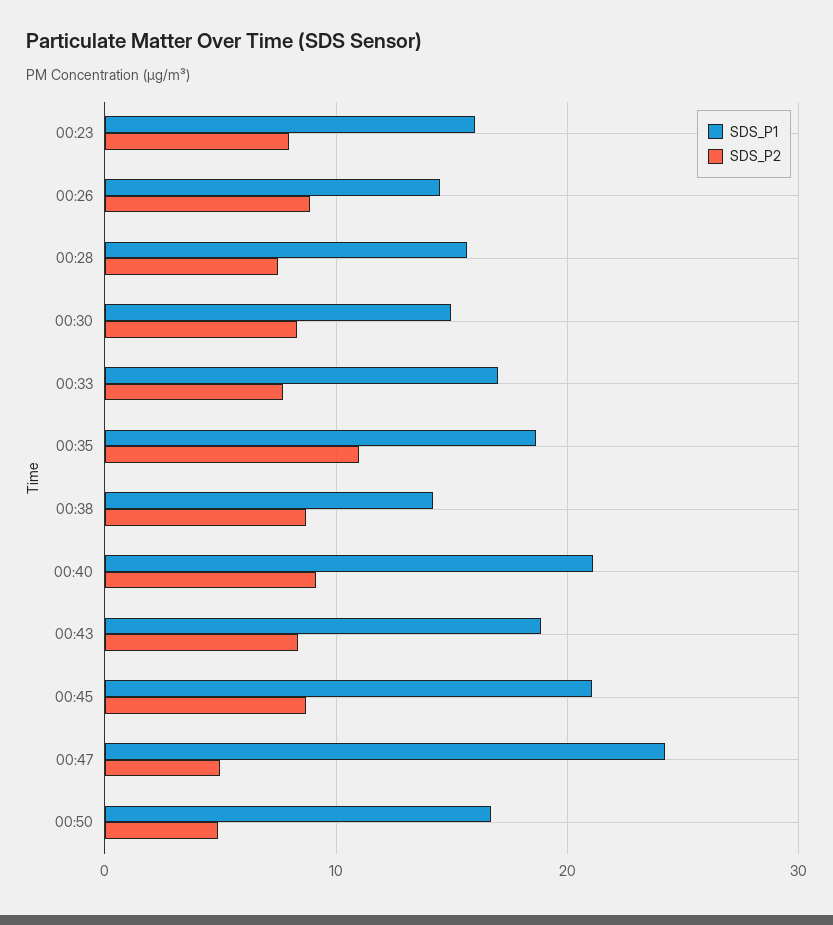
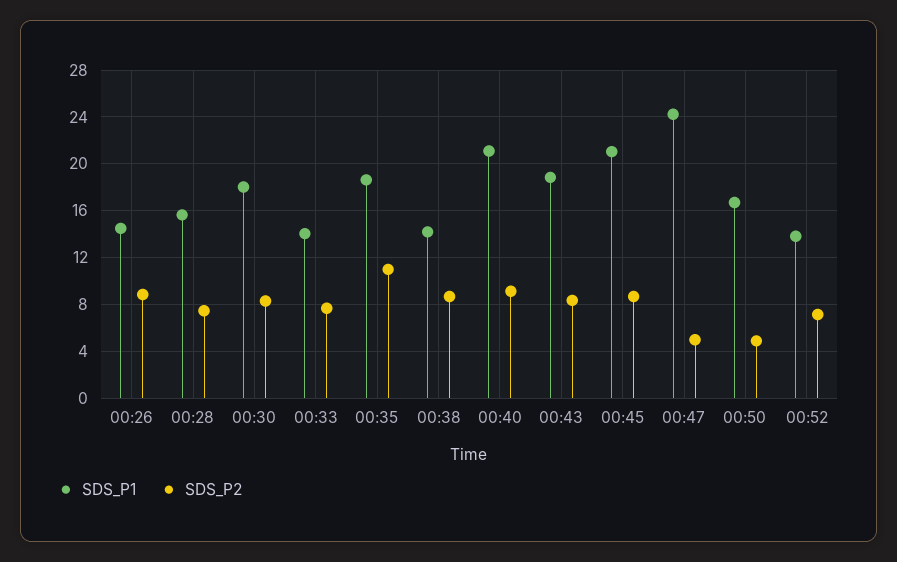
SDS_P1, 00:23: 16 -> none
SDS_P2, 00:23: 8 -> none
SDS_P1, 00:30: 15 -> 18
SDS_P1, 00:33: 17 -> 14
SDS_P1, 00:52: none -> 14
SDS_P2, 00:52: none -> 7

